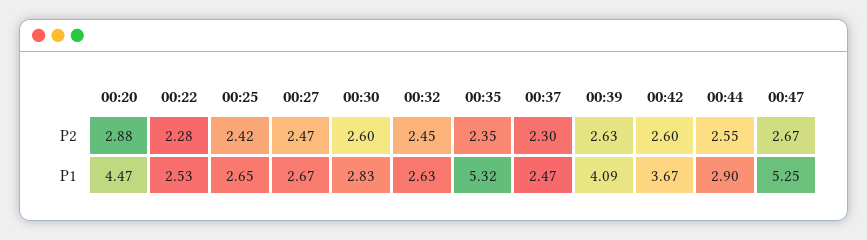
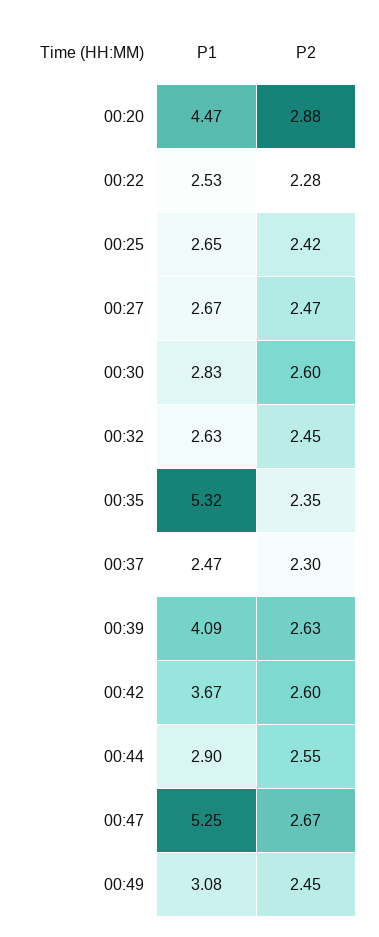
00:49, P1: none -> 3.08
00:49, P2: none -> 2.45

